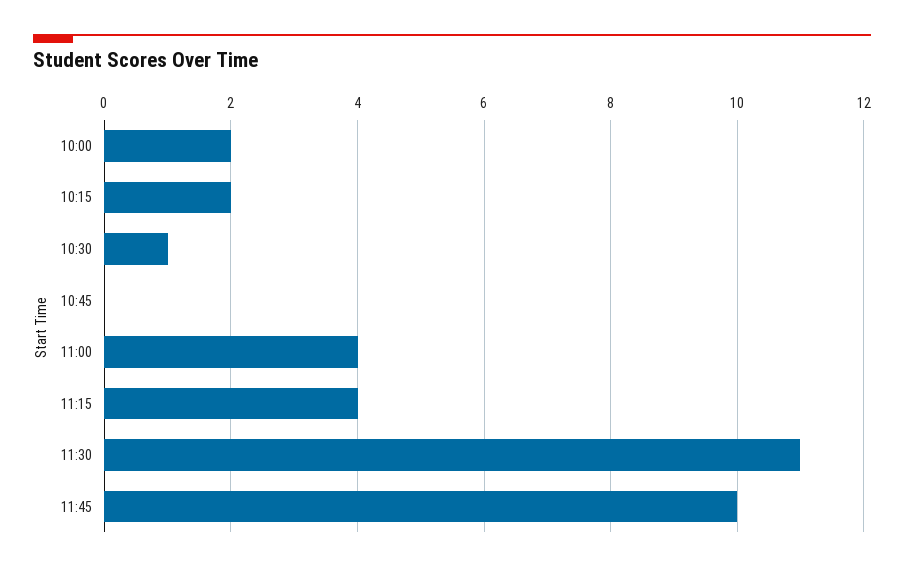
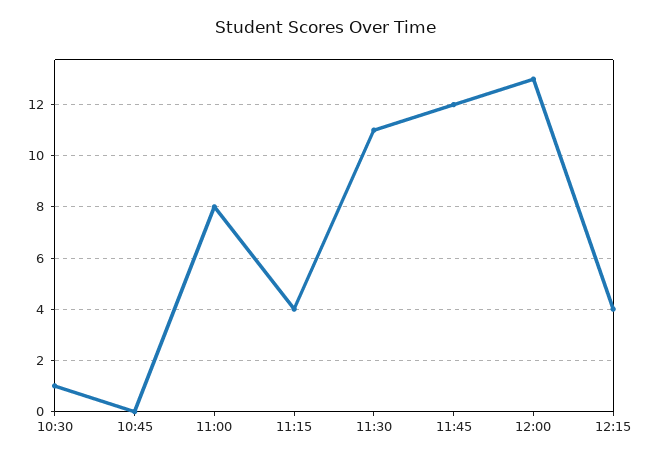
10:00: 2 -> none
10:15: 2 -> none
11:00: 4 -> 8
11:45: 10 -> 12
12:00: none -> 13
12:15: none -> 4

